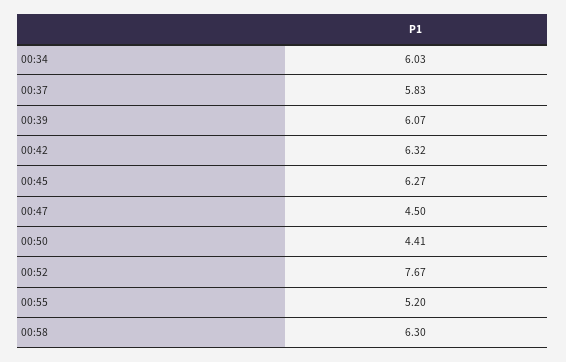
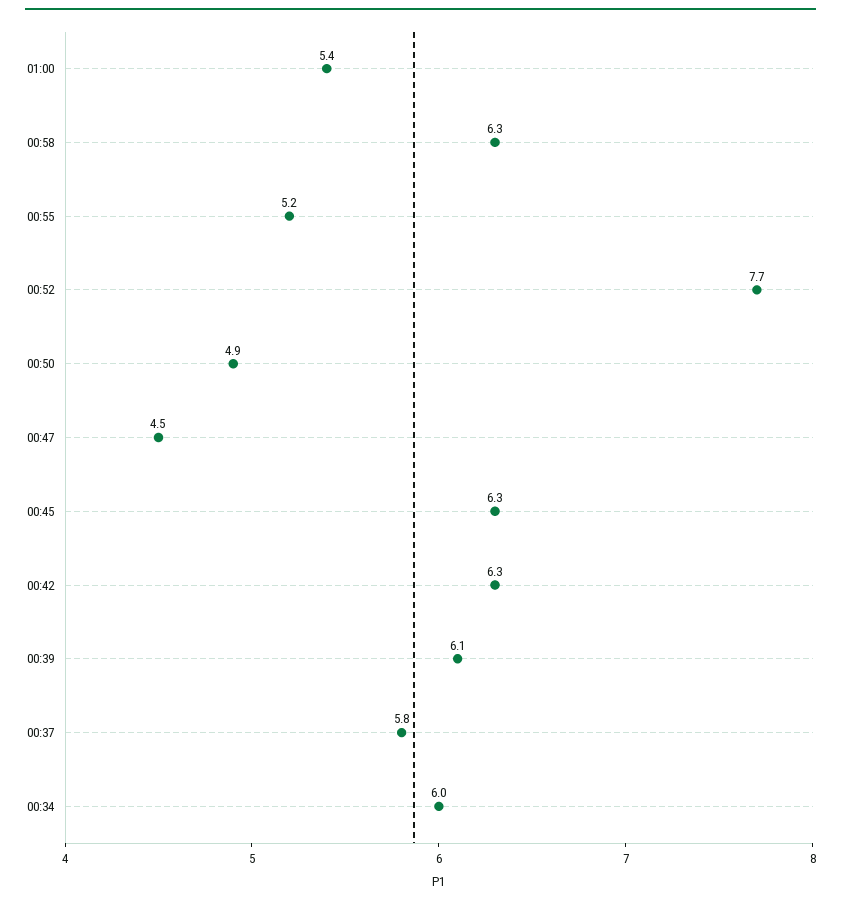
00:50: 4.41 -> 4.9
01:00: none -> 5.4

